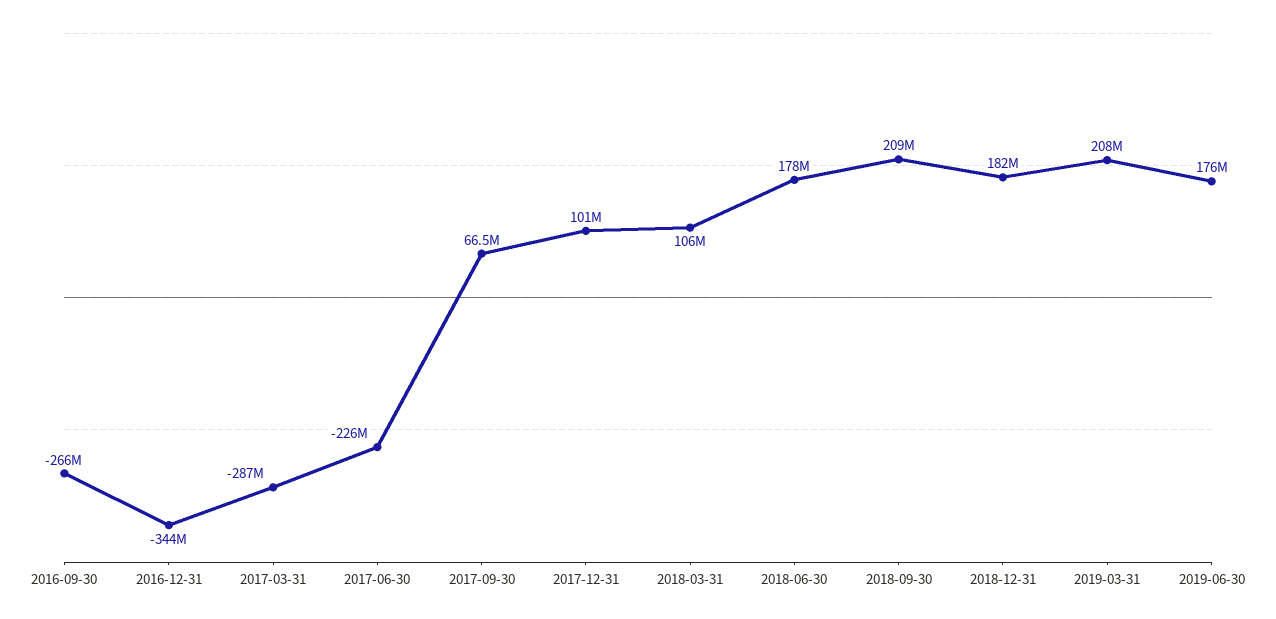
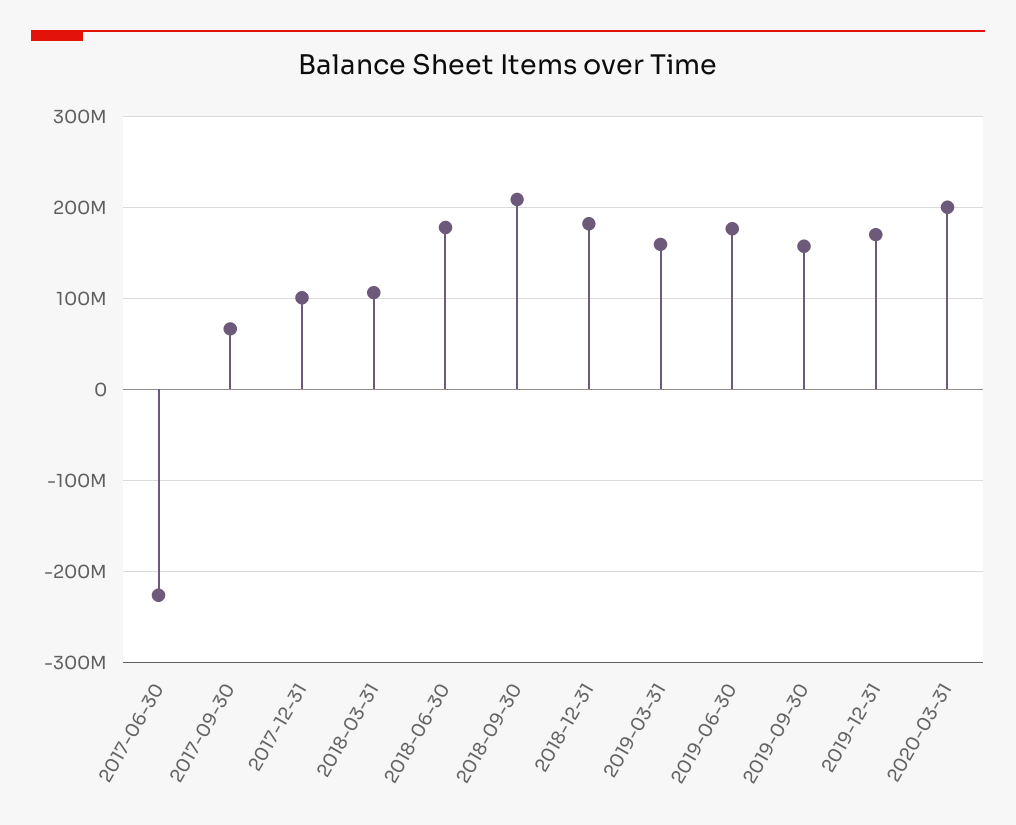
2016-09-30: -266000000 -> none
2016-12-31: -344000000 -> none
2017-03-31: -287000000 -> none
2019-03-31: 208000000 -> 160000000
2019-09-30: none -> 160000000
2019-12-31: none -> 170000000
2020-03-31: none -> 200000000

